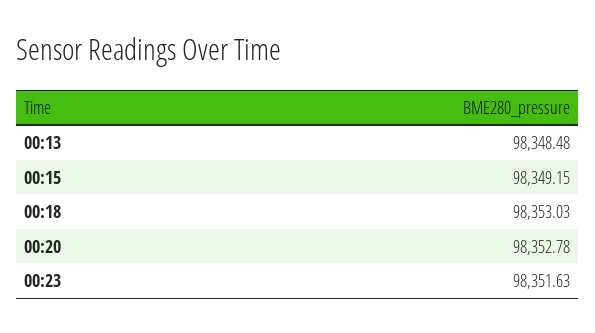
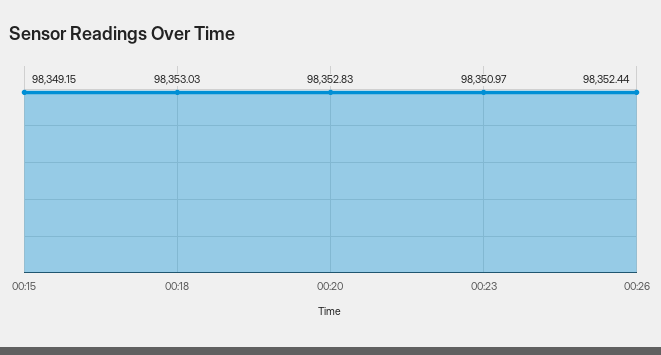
00:13: 98348.48 -> none
00:20: 98352.78 -> 98352.83
00:23: 98351.63 -> 98350.97
00:26: none -> 98352.44

